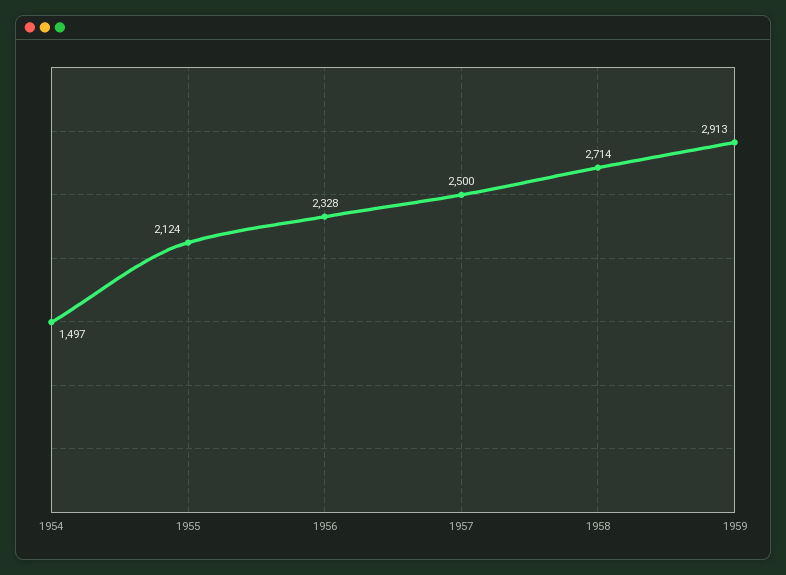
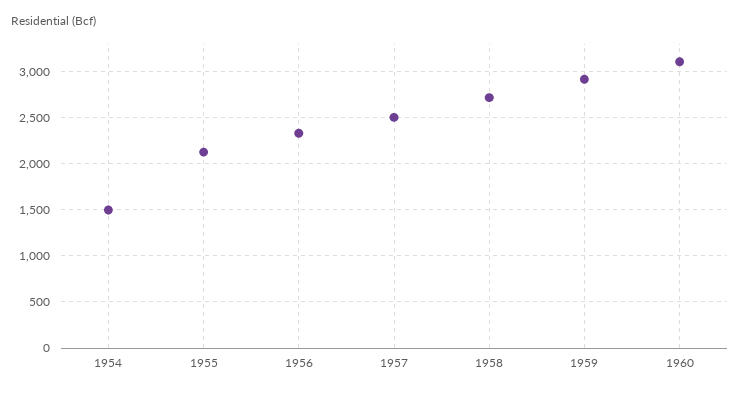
1960: none -> 3100

